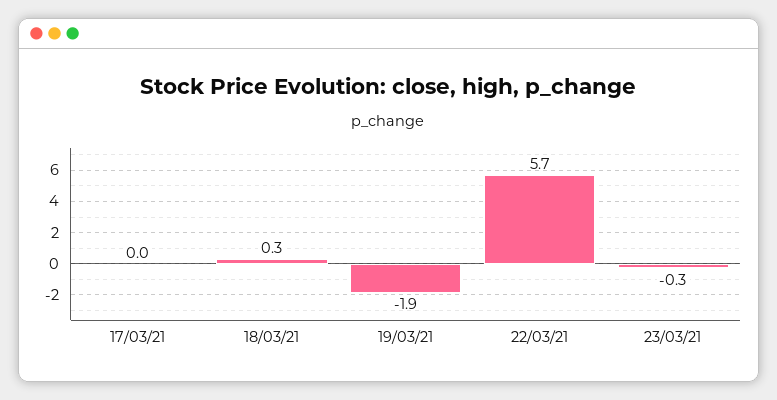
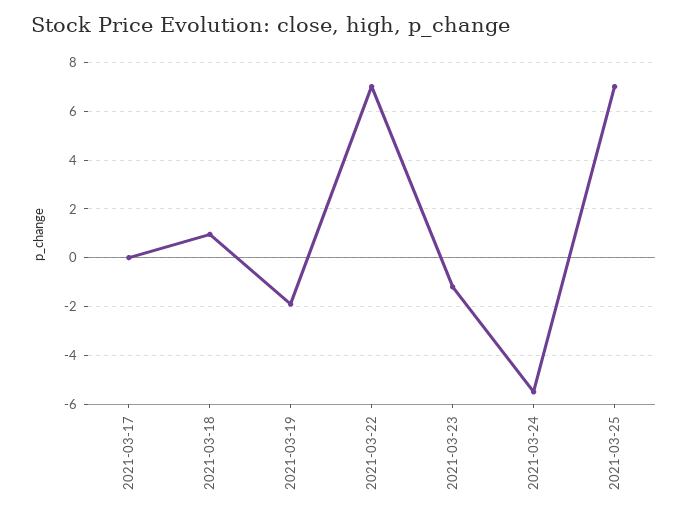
18/03/21: 0.3 -> 1
22/03/21: 5.7 -> 7
23/03/21: -0.3 -> -1.25
2021-03-24: none -> -5.5
2021-03-25: none -> 7

